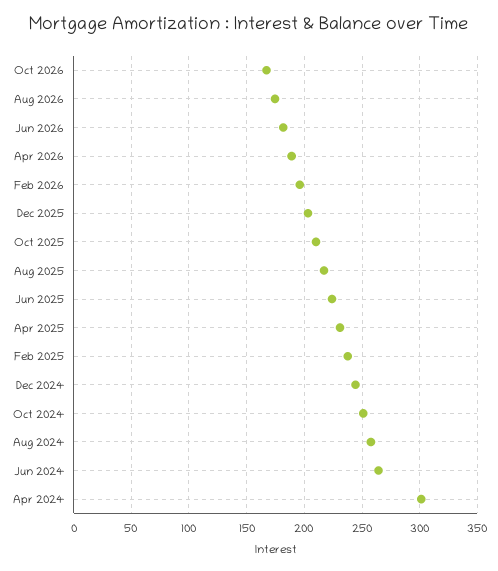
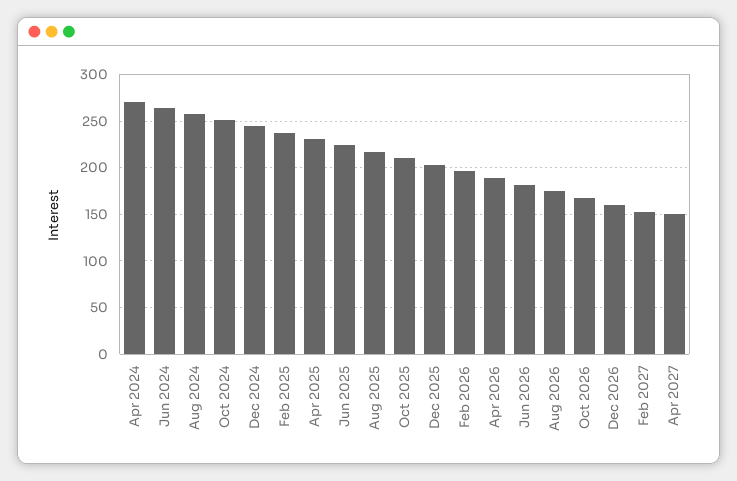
Apr 2024: 300 -> 270
Dec 2026: none -> 160
Feb 2027: none -> 150
Apr 2027: none -> 150

